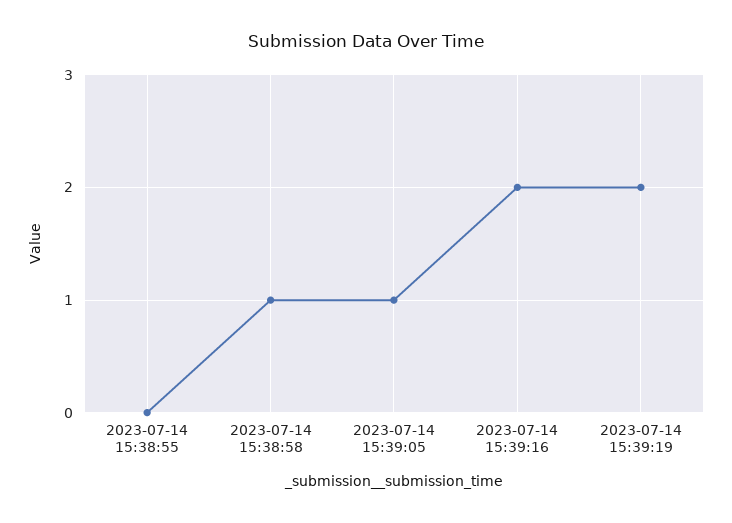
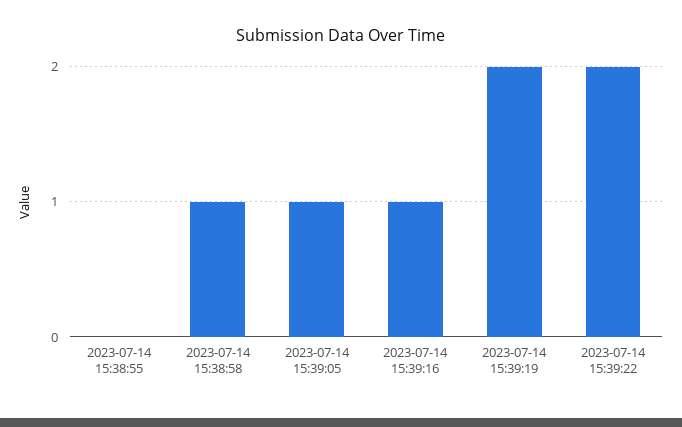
2023-07-14 15:39:16: 2 -> 1
2023-07-14 15:39:22: none -> 2

